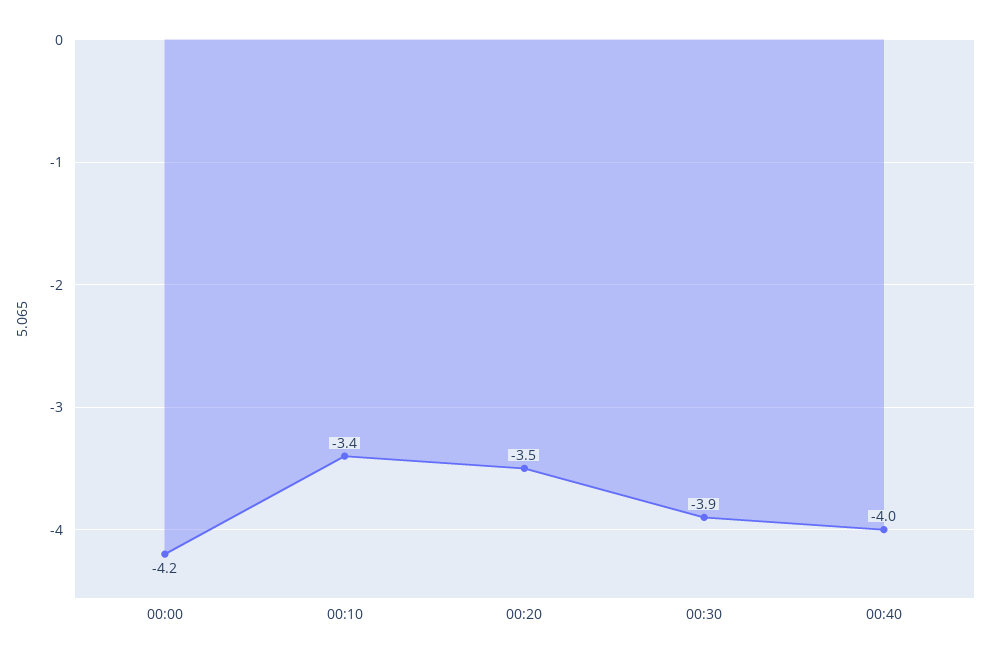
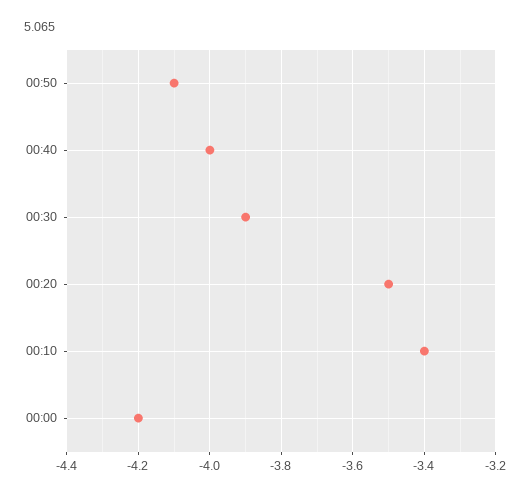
00:50: none -> -4.1

